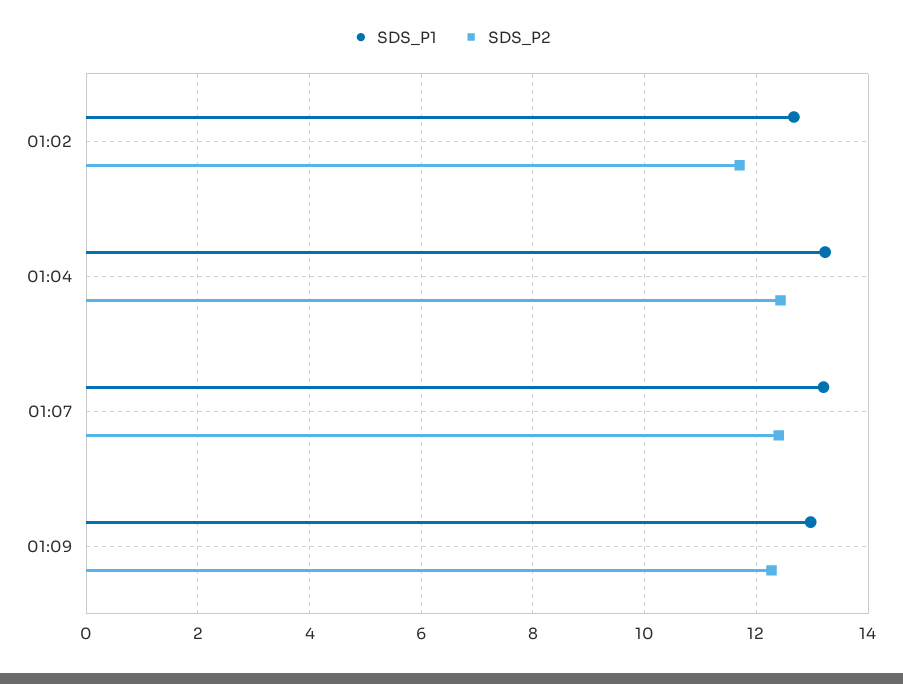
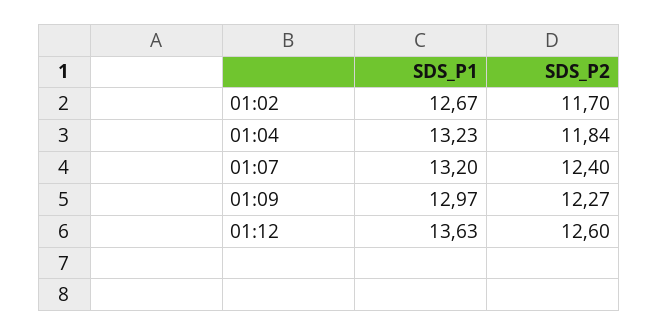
SDS_P2, 01:04: 12.4 -> 11.84
SDS_P1, 01:12: none -> 13.63
SDS_P2, 01:12: none -> 12.6

